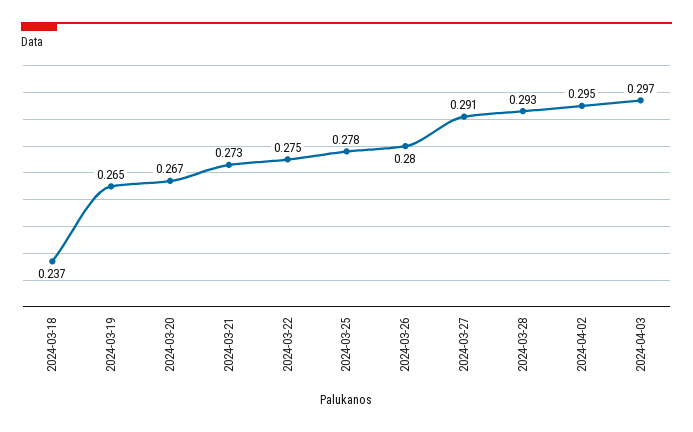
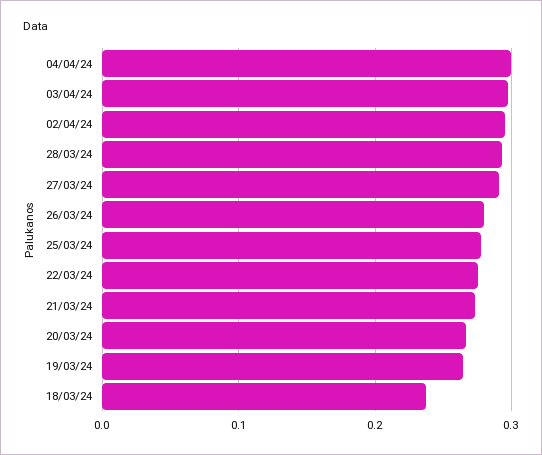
04/04/24: none -> 0.3

